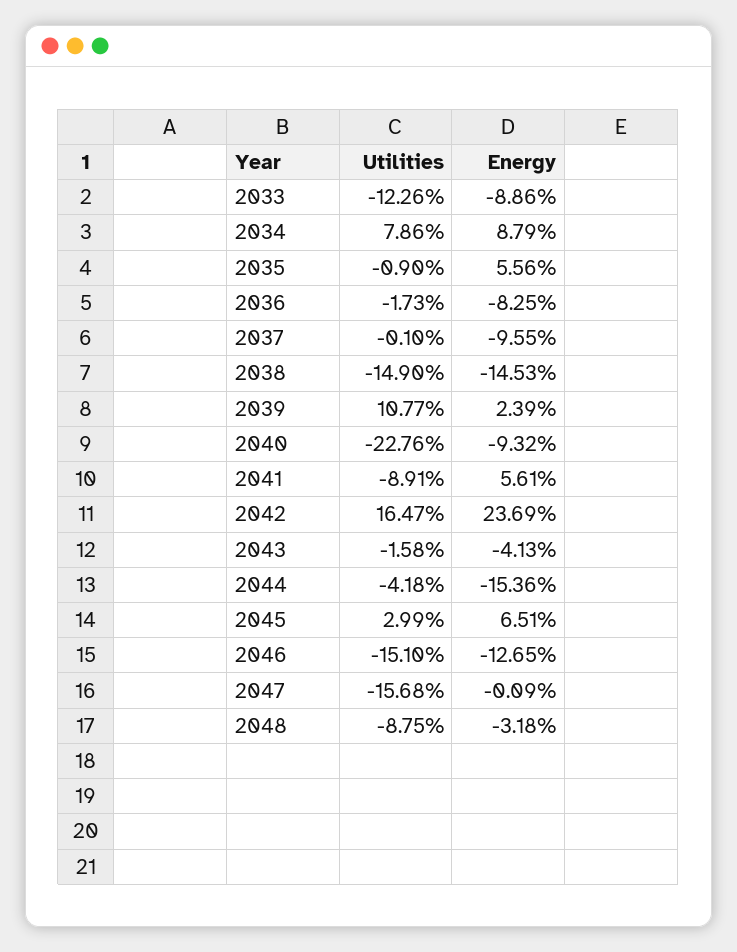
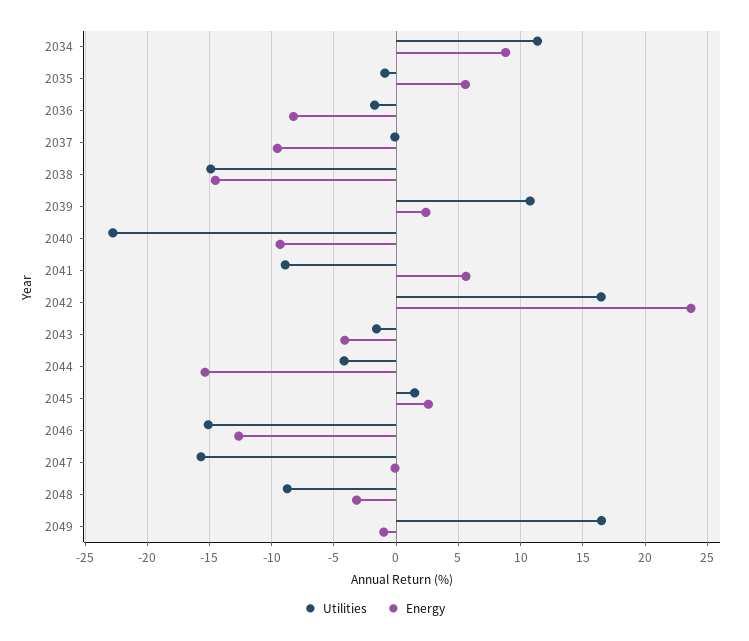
Utilities, 2033: -12.26 -> none
Energy, 2033: -8.86 -> none
Utilities, 2034: 7.86 -> 11.5
Utilities, 2045: 2.99 -> 1.5
Energy, 2045: 6.51 -> 2.5
Utilities, 2049: none -> 16.5
Energy, 2049: none -> -1

